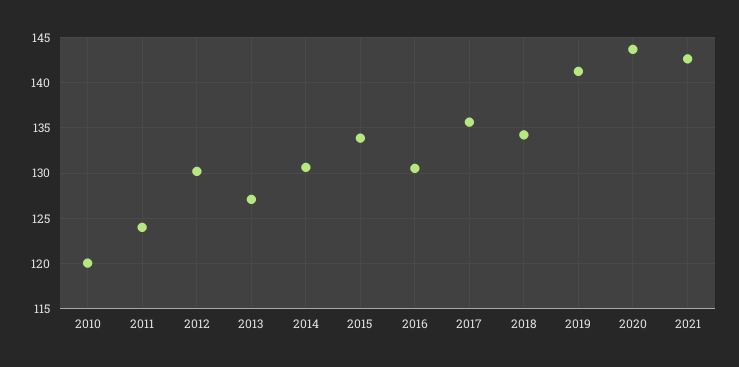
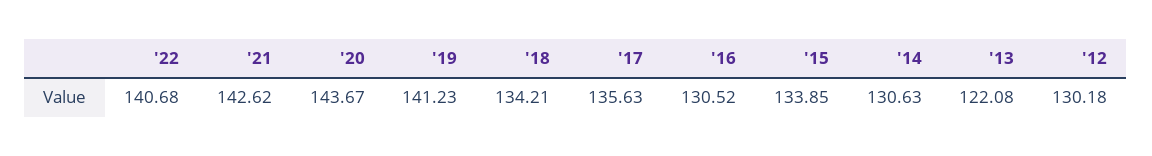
2010: 120 -> none
2011: 124 -> none
2013: 127 -> 122.08
'22: none -> 140.68

